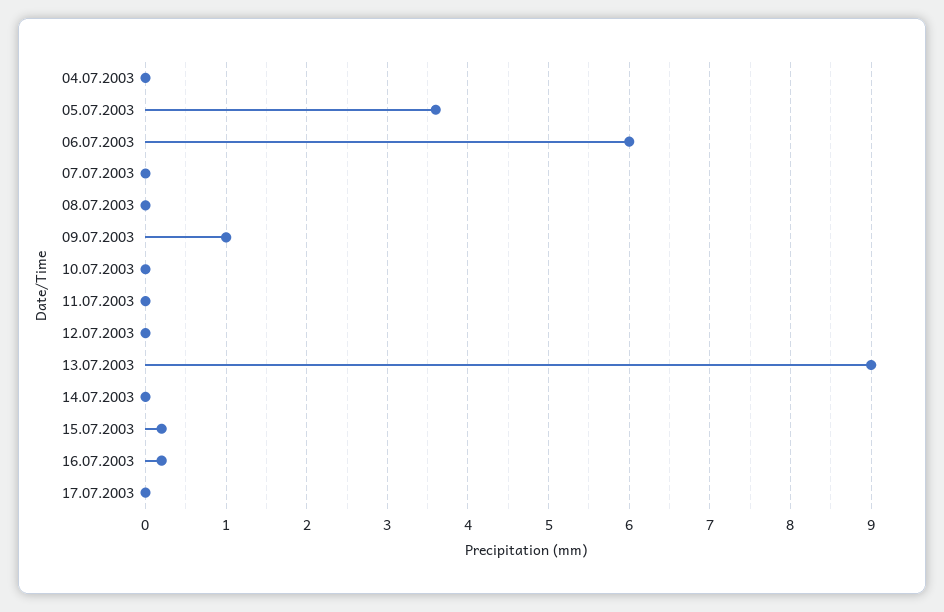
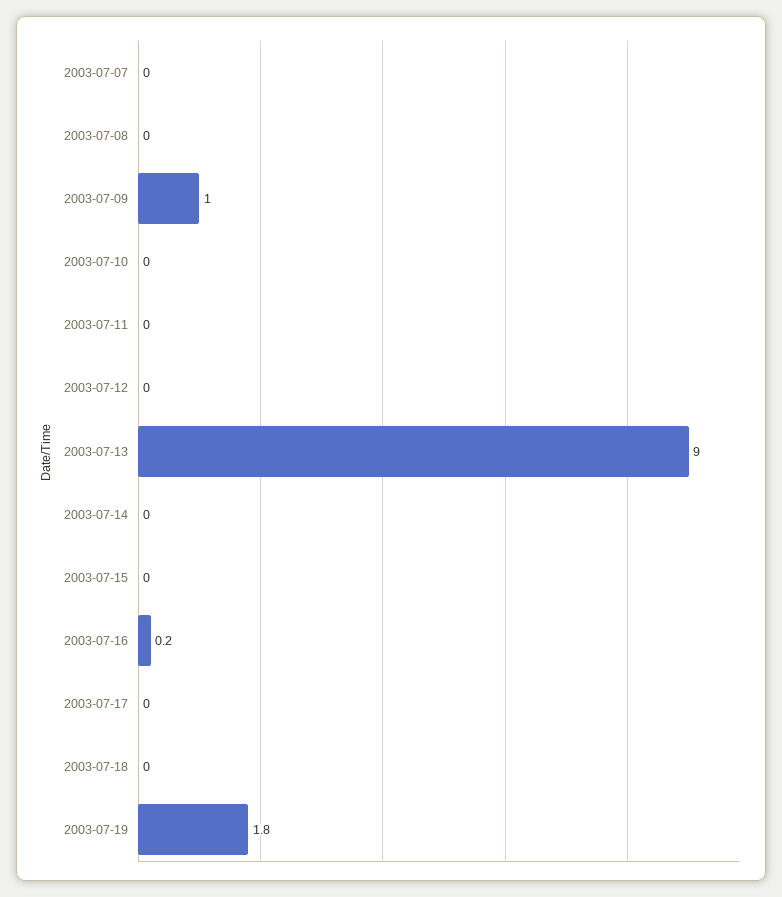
04.07.2003: 0 -> none
05.07.2003: 3.6 -> none
06.07.2003: 6 -> none
15.07.2003: 0.2 -> 0
2003-07-18: none -> 0
2003-07-19: none -> 1.8

